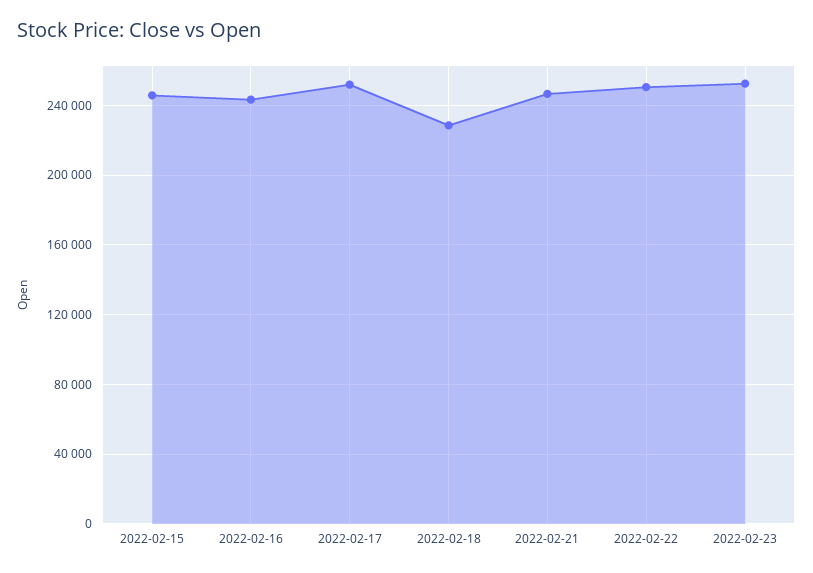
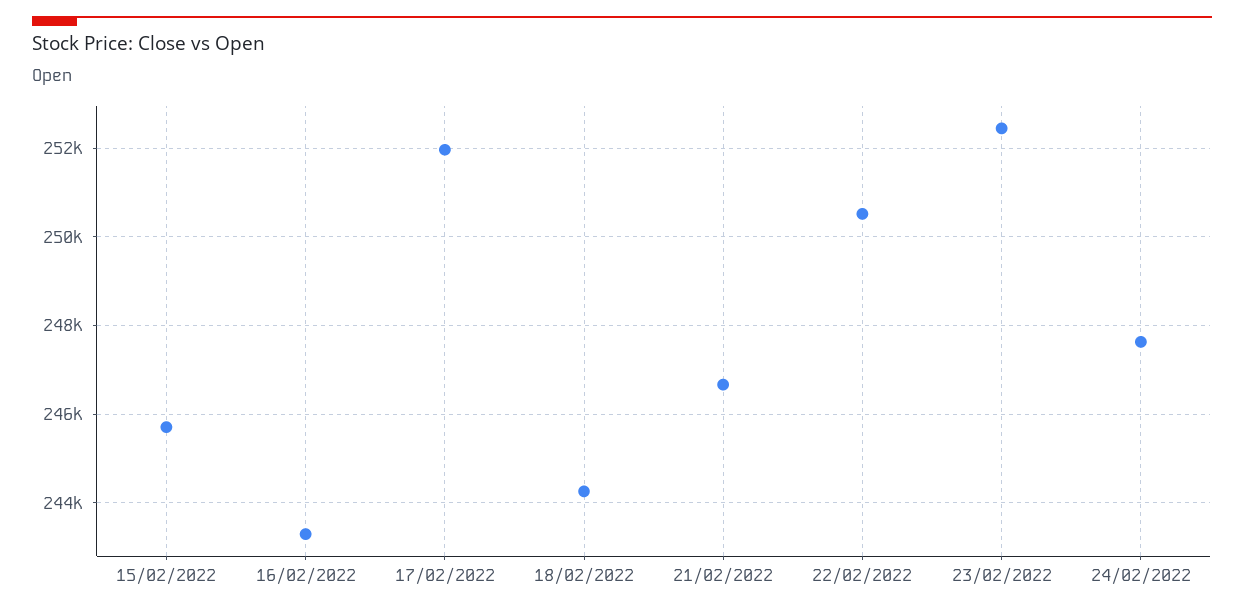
2022-02-18: 230000 -> 244200
24/02/2022: none -> 247600

